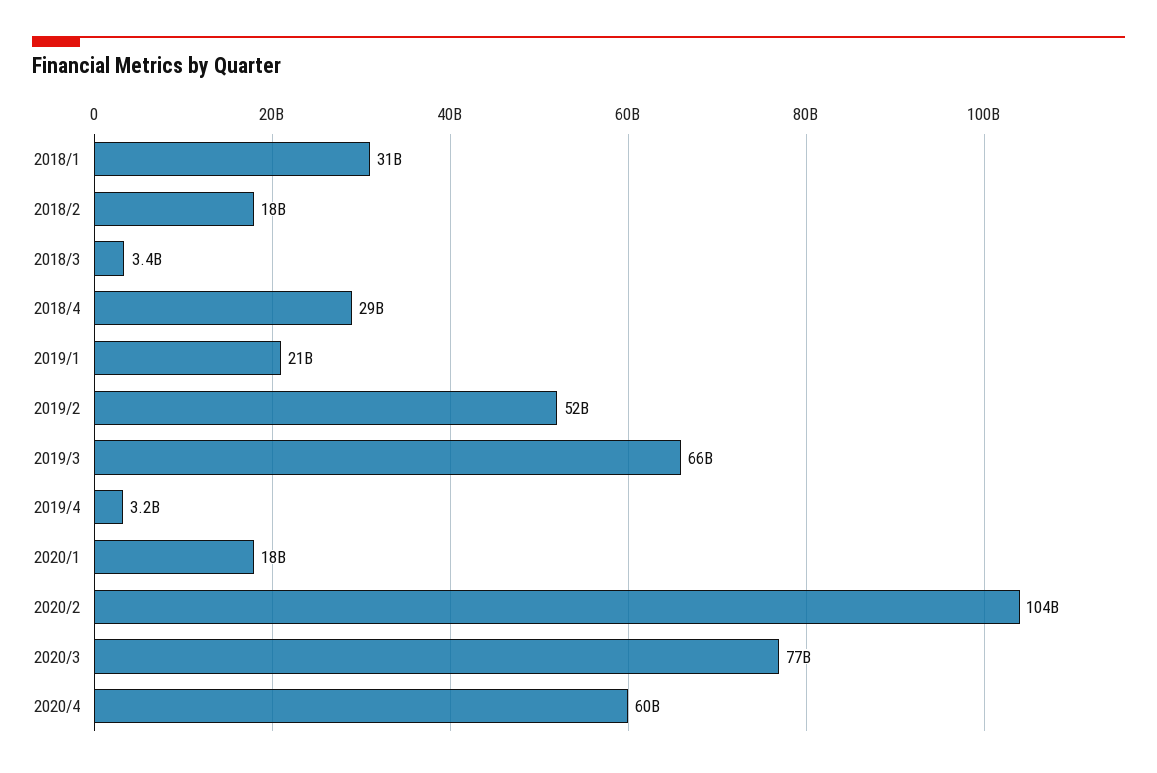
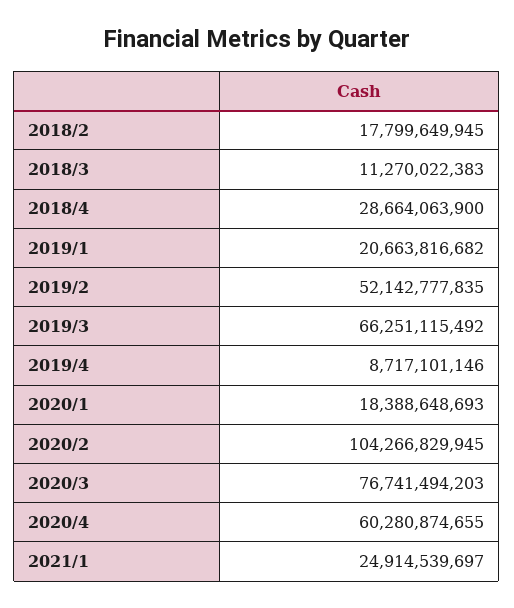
2018/1: 31000000000 -> none
2018/3: 3400000000 -> 11270022383
2019/4: 3200000000 -> 8717101146
2021/1: none -> 24914539697

